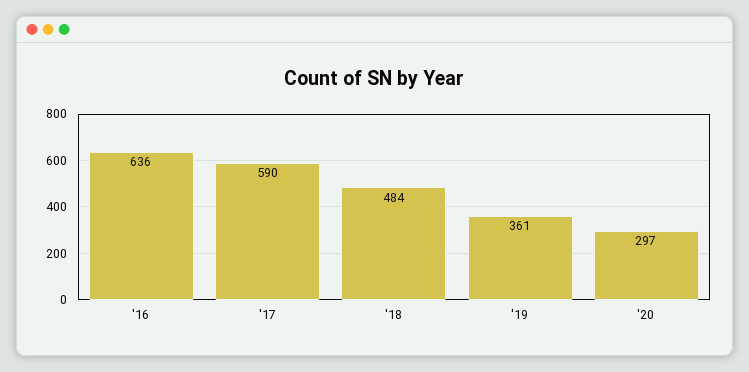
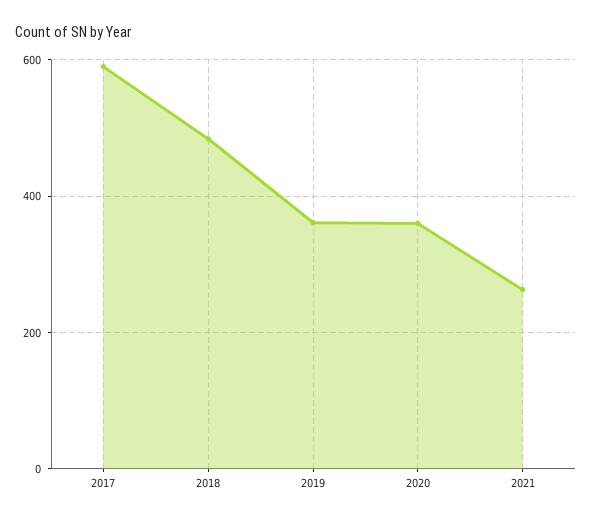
'16: 636 -> none
'20: 297 -> 360
2021: none -> 260

